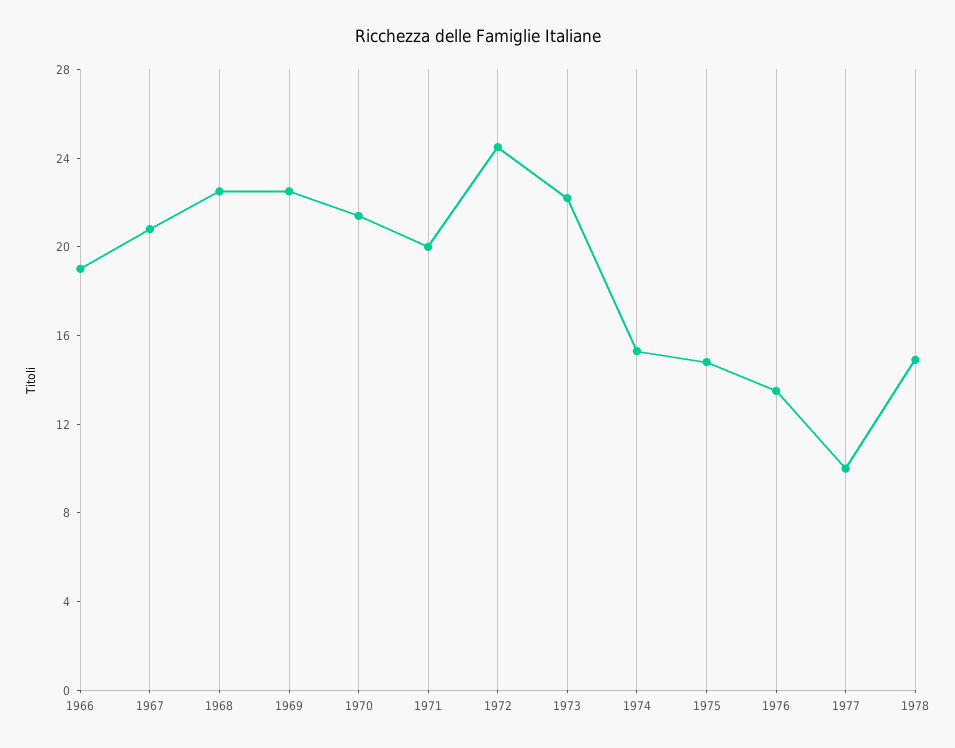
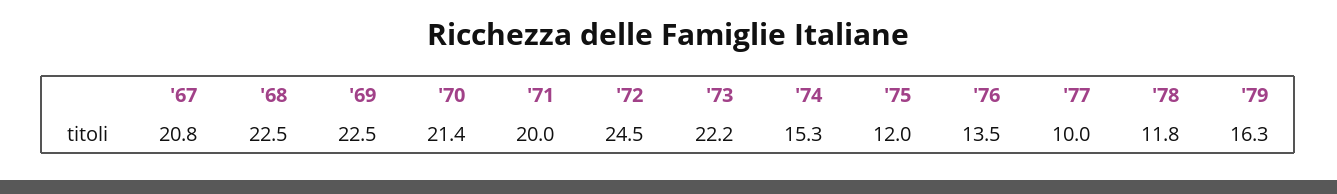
1966: 19 -> none
1975: 15 -> 12
1978: 15 -> 11.8
'79: none -> 16.3

